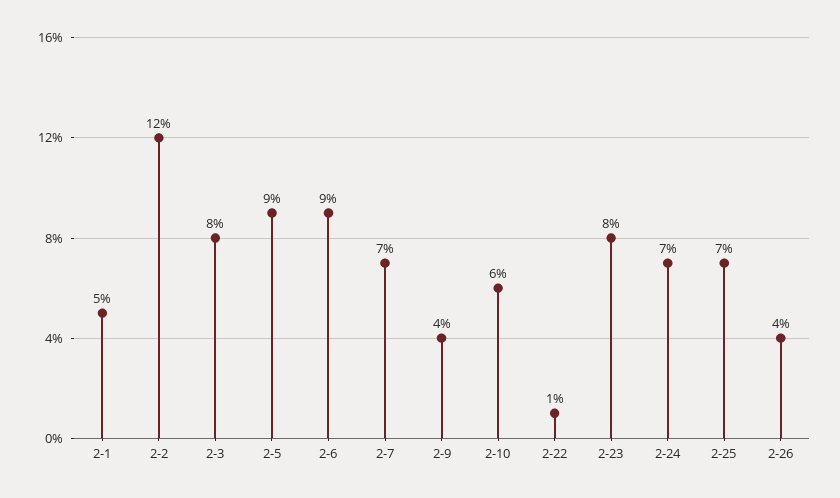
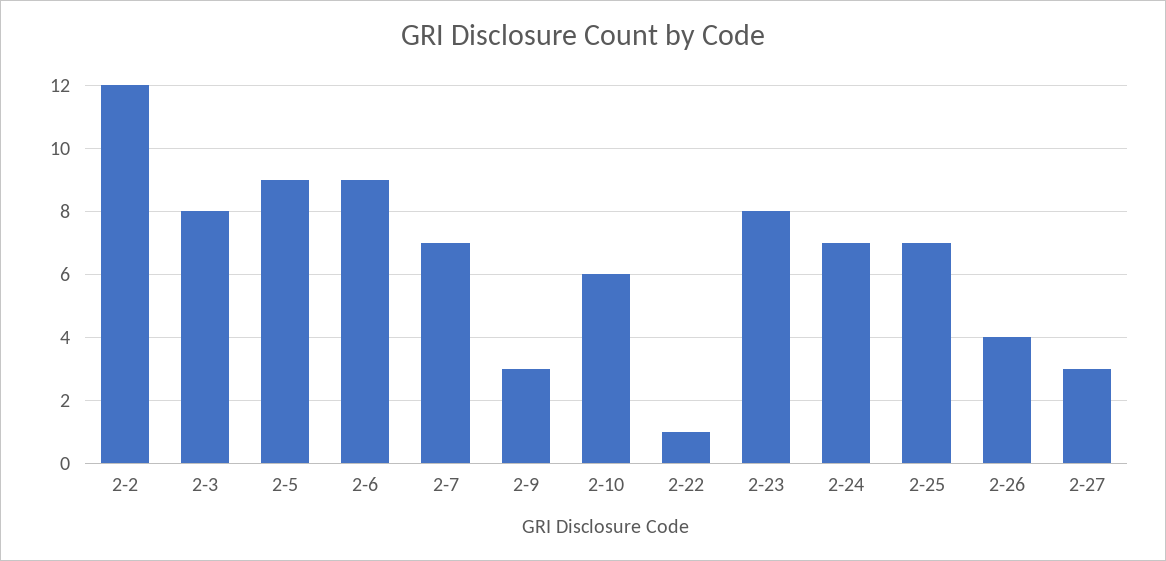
2-1: 5 -> none
2-9: 4 -> 3
2-27: none -> 3

